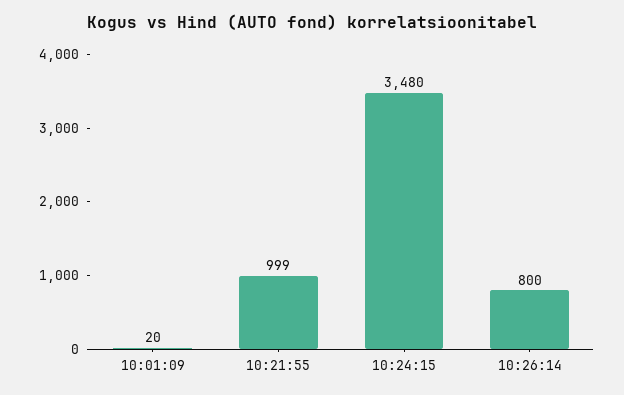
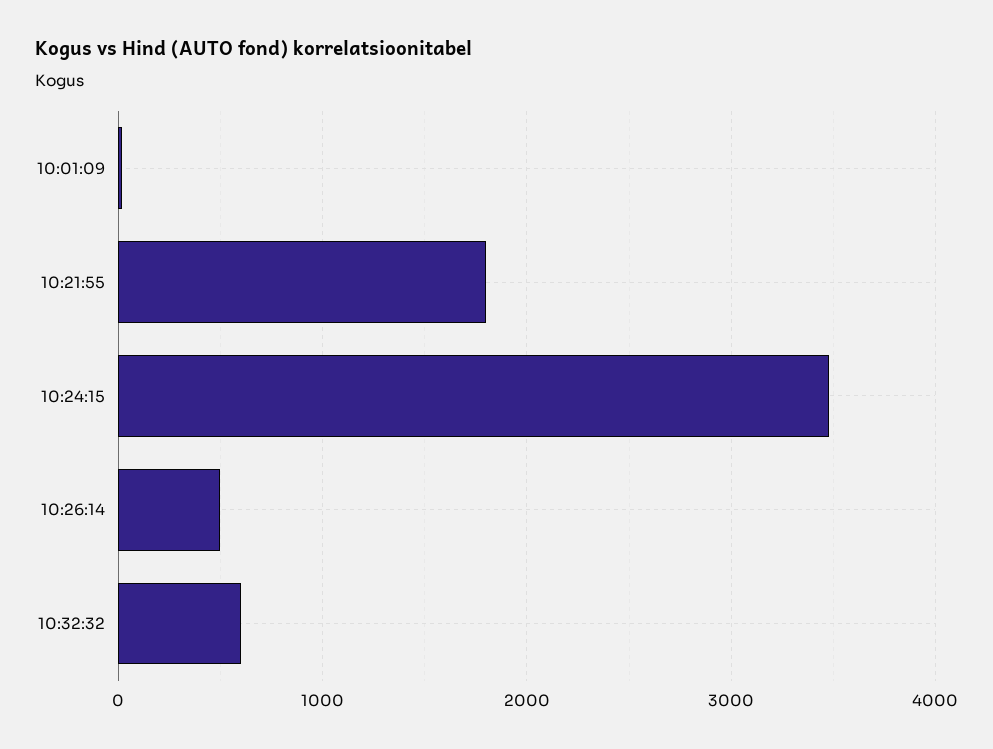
10:21:55: 999 -> 1800
10:26:14: 800 -> 500
10:32:32: none -> 600

